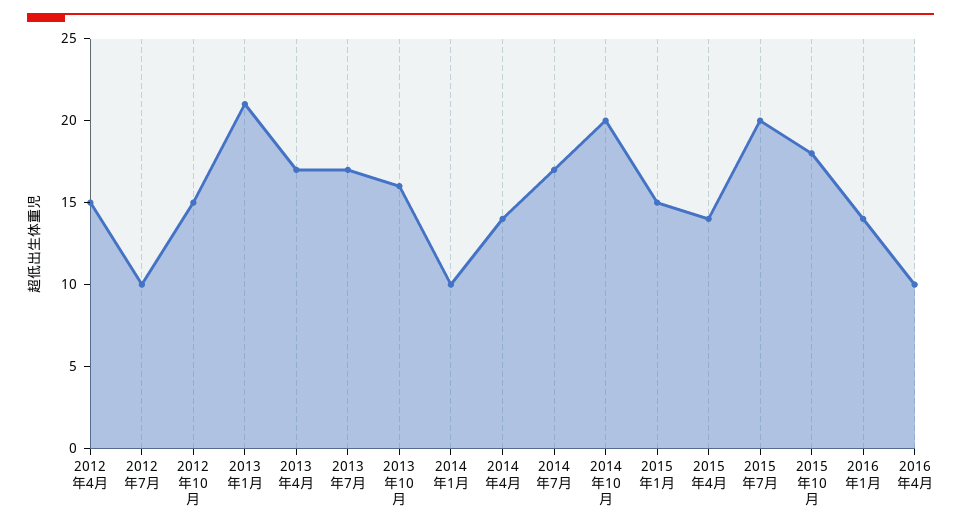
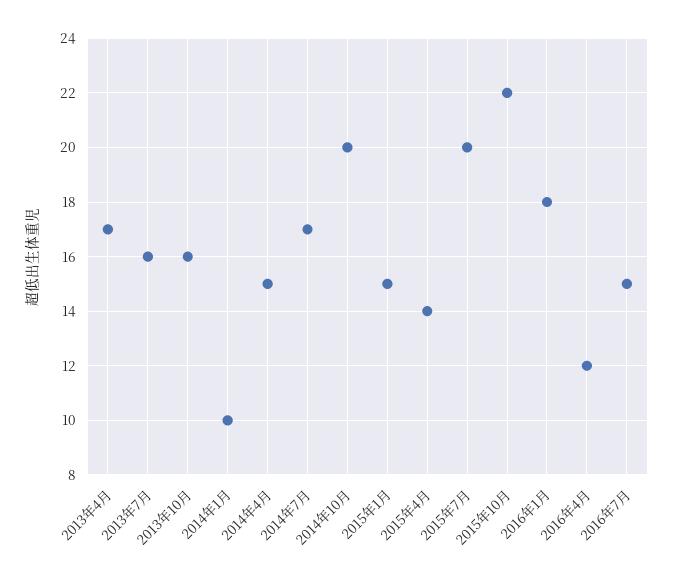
2012年4月: 15 -> none
2012年7月: 10 -> none
2012年10月: 15 -> none
2013年1月: 21 -> none
2013年7月: 17 -> 16
2014年4月: 14 -> 15
2015年10月: 18 -> 22
2016年1月: 14 -> 18
2016年4月: 10 -> 12
2016年7月: none -> 15

